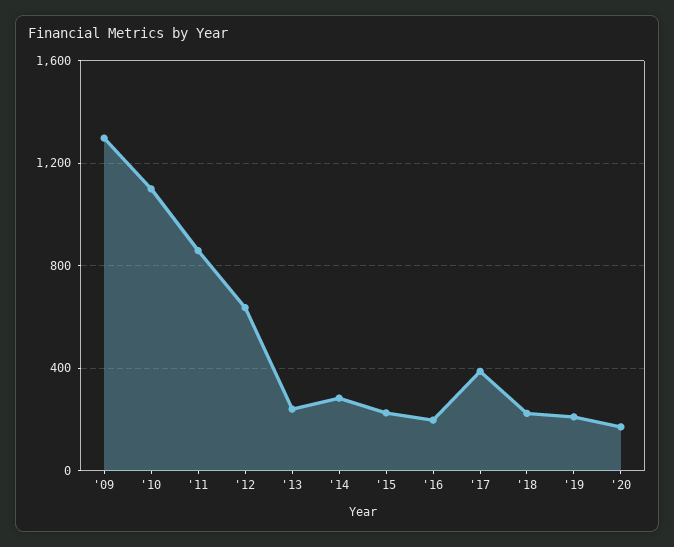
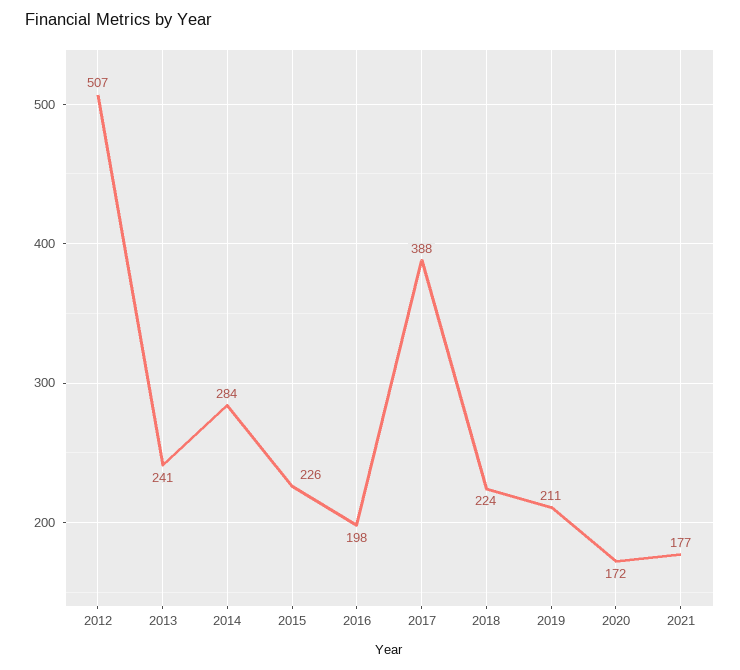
'09: 1300 -> none
'10: 1100 -> none
'11: 850 -> none
'12: 650 -> 507
2021: none -> 177

